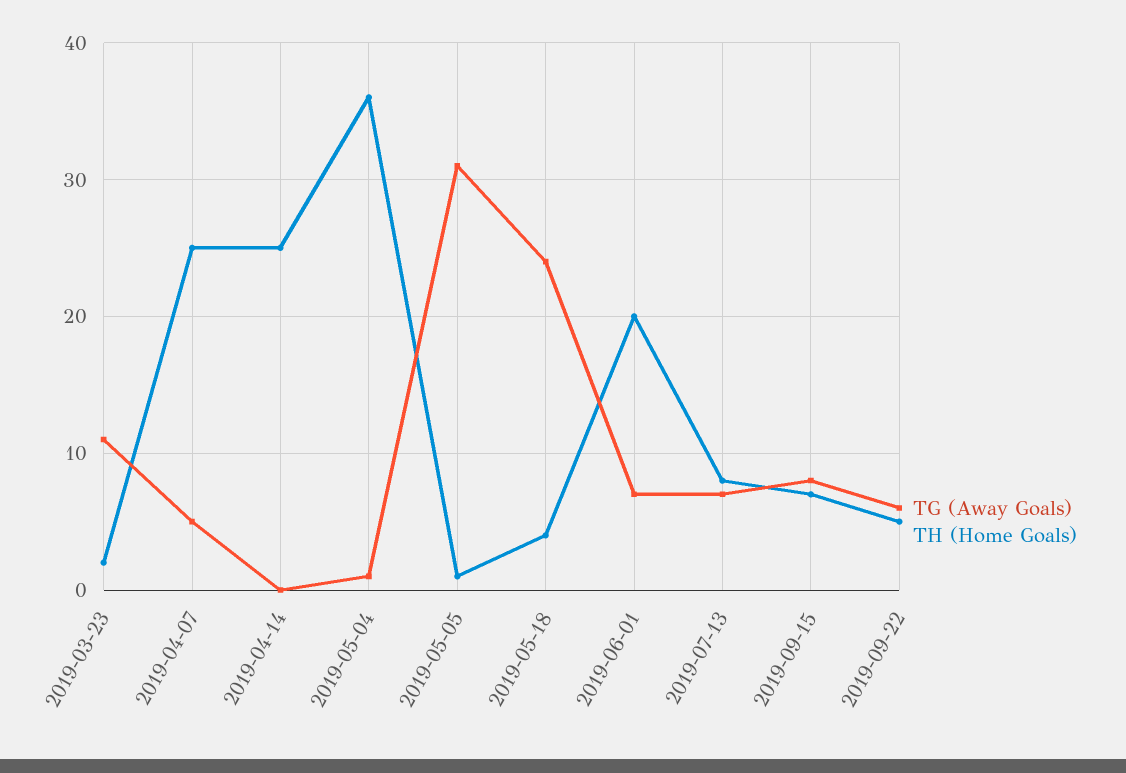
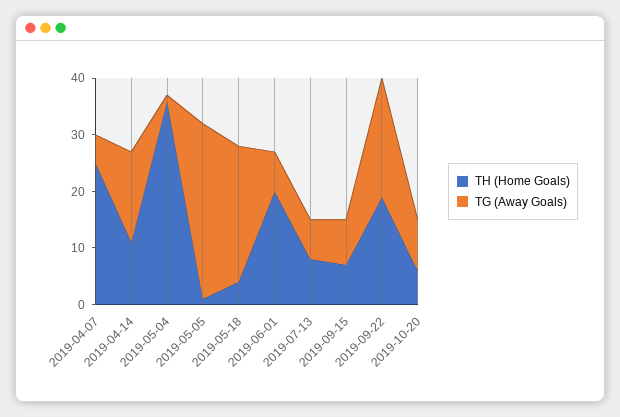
TG (Away Goals), 2019-03-23: 11 -> none
TH (Home Goals), 2019-03-23: 2 -> none
TG (Away Goals), 2019-04-14: 0 -> 15
TH (Home Goals), 2019-04-14: 25 -> 10
TG (Away Goals), 2019-09-22: 6 -> 20
TH (Home Goals), 2019-09-22: 5 -> 20
TH (Home Goals), 2019-10-20: none -> 5
TG (Away Goals), 2019-10-20: none -> 10

